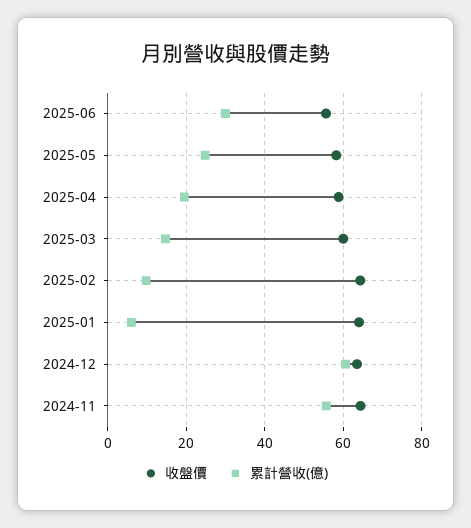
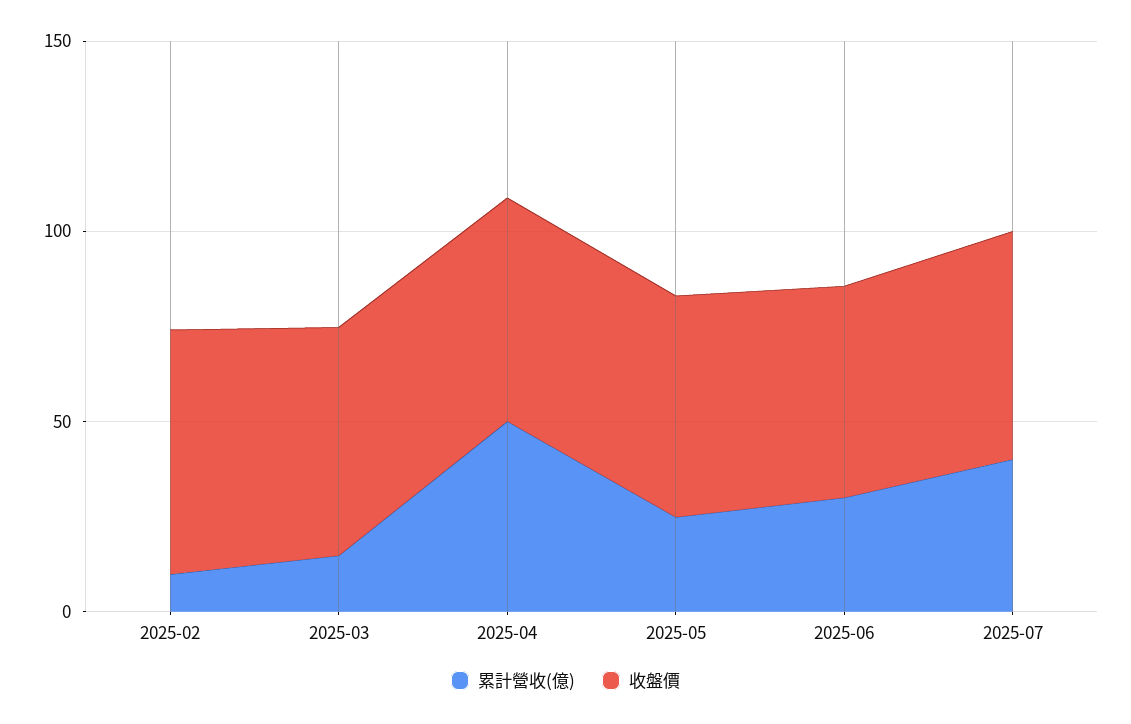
累計營收(億), 2025-04: 20 -> 50
收盤價, 2025-01: 64 -> none
累計營收(億), 2025-01: 6 -> none
收盤價, 2024-12: 64 -> none
累計營收(億), 2024-12: 60 -> none
收盤價, 2024-11: 64 -> none
累計營收(億), 2024-11: 56 -> none
累計營收(億), 2025-07: none -> 40
收盤價, 2025-07: none -> 60

